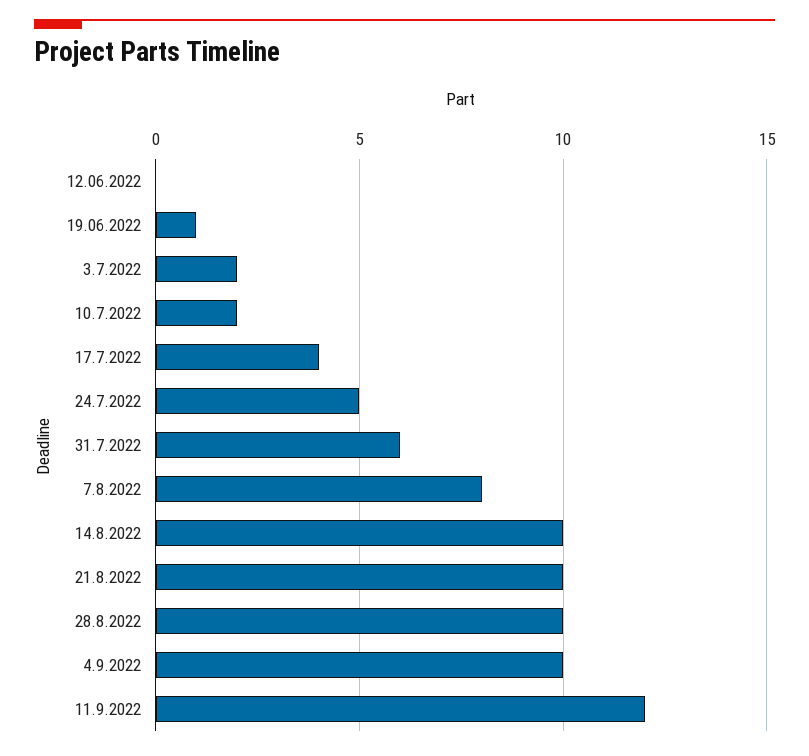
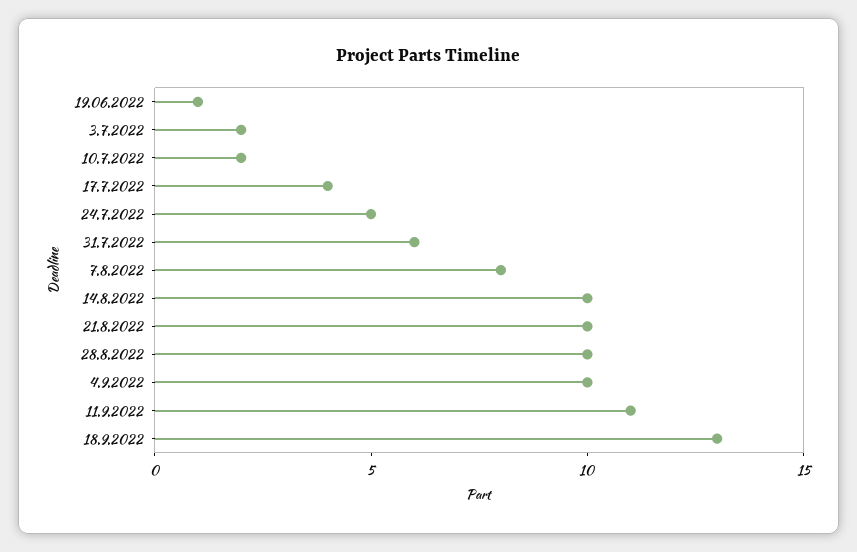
12.06.2022: 0 -> none
11.9.2022: 12 -> 11
18.9.2022: none -> 13

